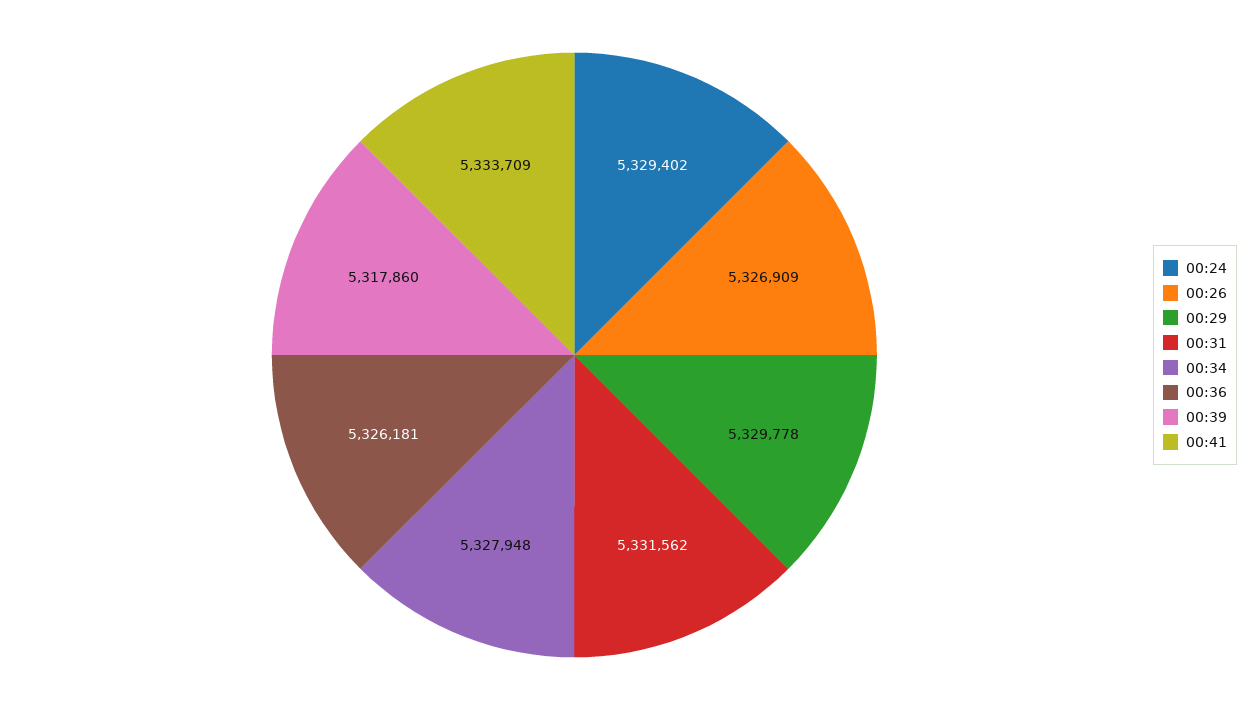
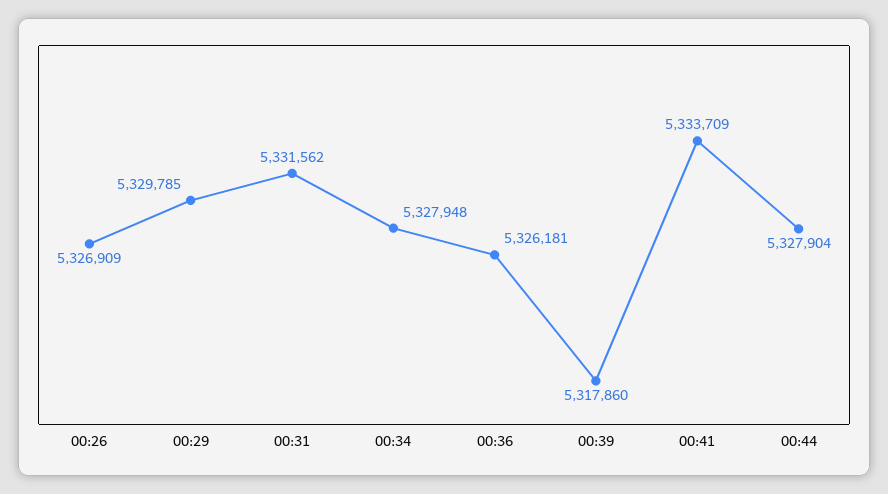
00:24: 5329402 -> none
00:29: 5329778 -> 5329785
00:44: none -> 5327904

